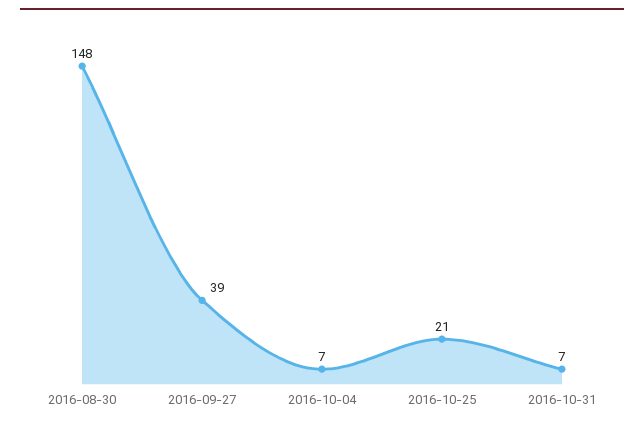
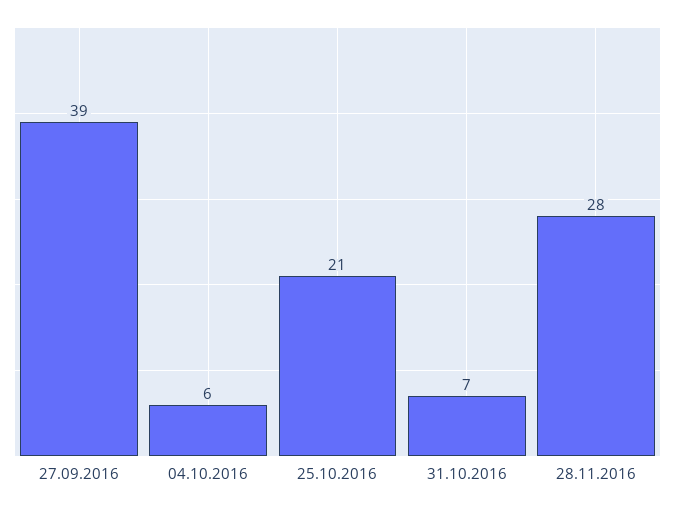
2016-08-30: 148 -> none
2016-10-04: 7 -> 6
28.11.2016: none -> 28

